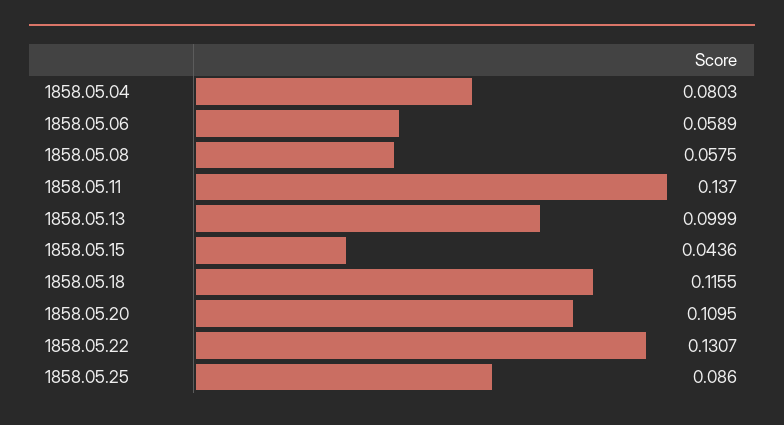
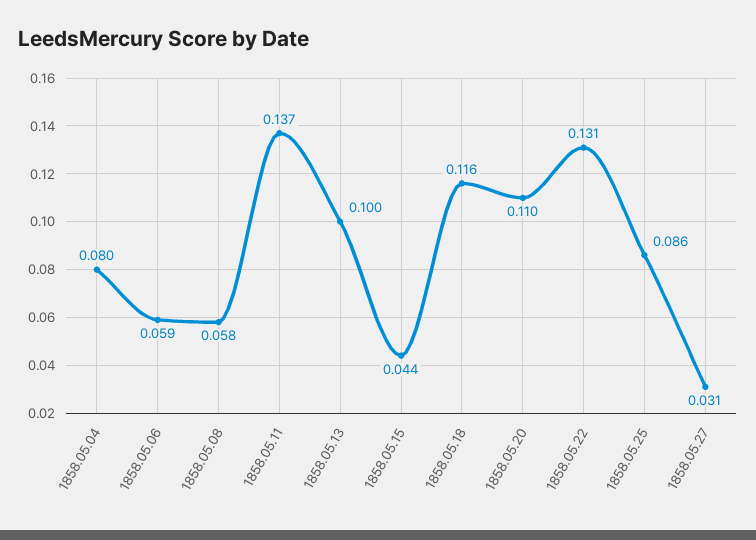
1858.05.27: none -> 0.031

